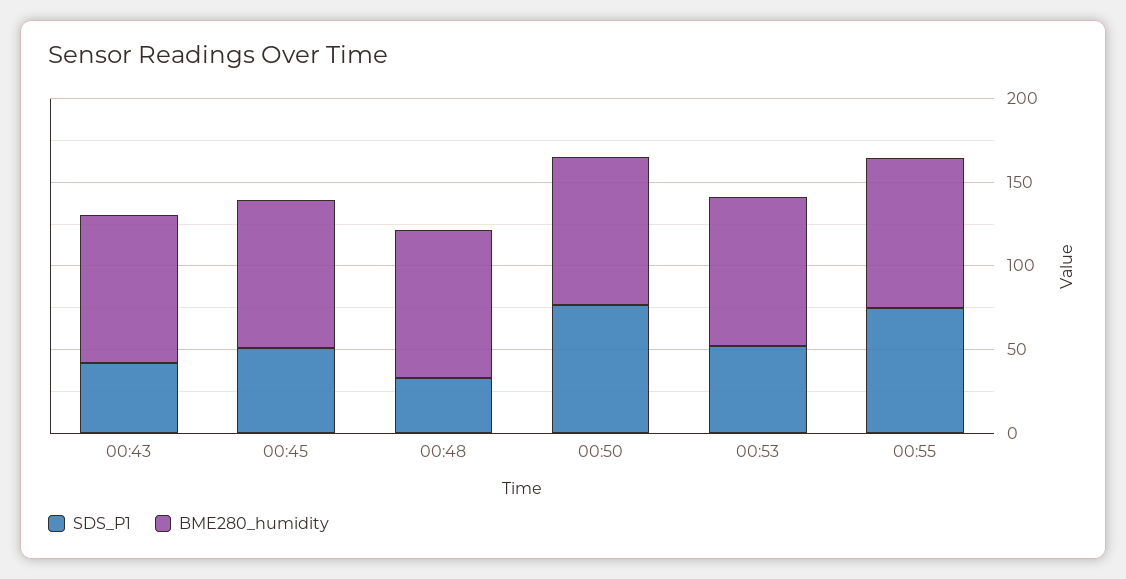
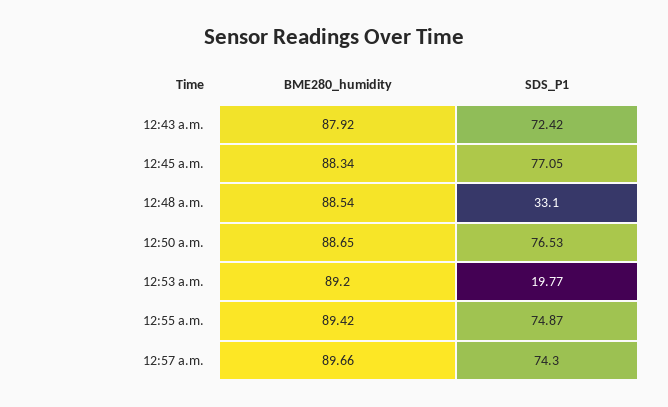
SDS_P1, 00:43: 40 -> 72.42
SDS_P1, 00:45: 50 -> 77.05
SDS_P1, 00:53: 50 -> 19.77
BME280_humidity, 12:57 a.m.: none -> 89.66
SDS_P1, 12:57 a.m.: none -> 74.3

